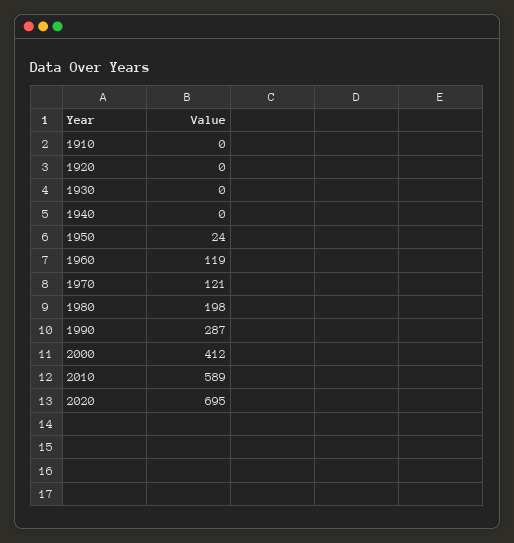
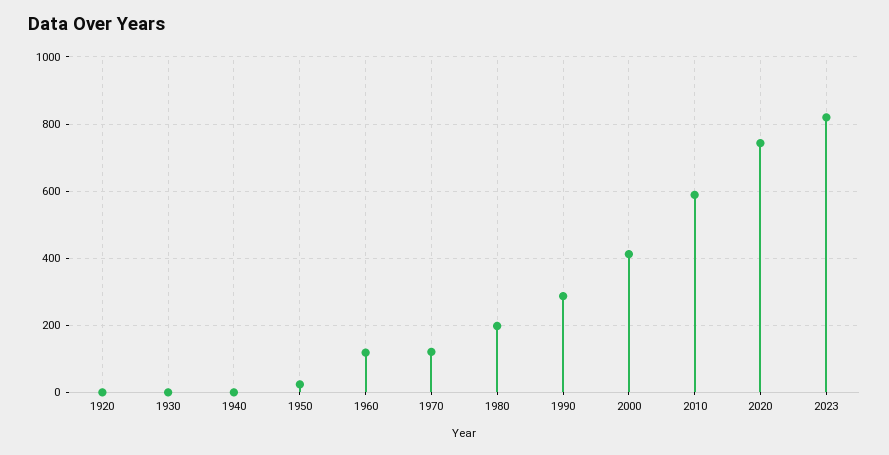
1910: 0 -> none
2020: 695 -> 740
2023: none -> 820

